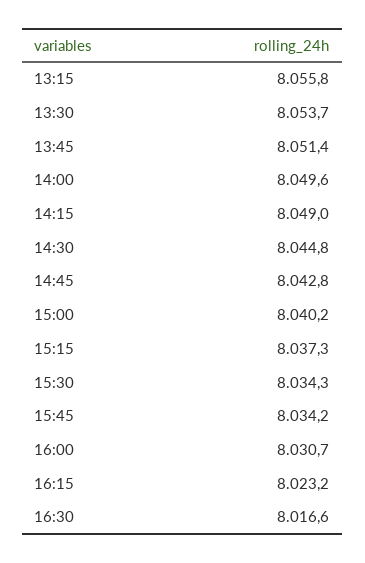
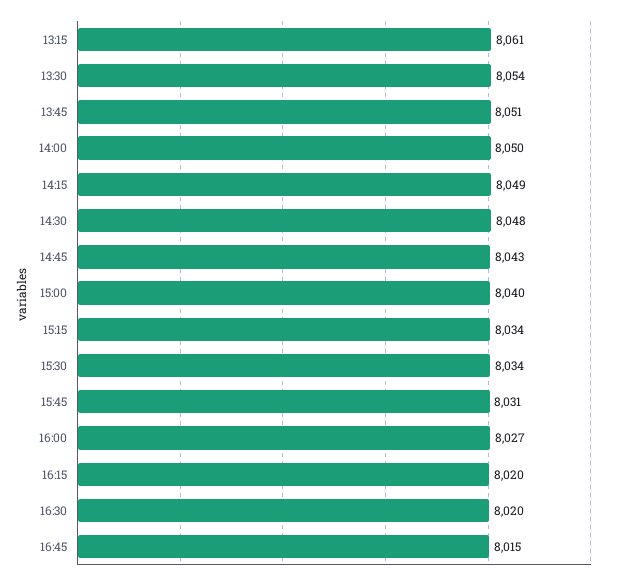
13:15: 8055.8 -> 8061
14:30: 8044.8 -> 8048
15:15: 8037.3 -> 8034
15:45: 8034.2 -> 8031
16:00: 8030.7 -> 8027
16:15: 8023.2 -> 8020
16:30: 8016.6 -> 8020
16:45: none -> 8015

